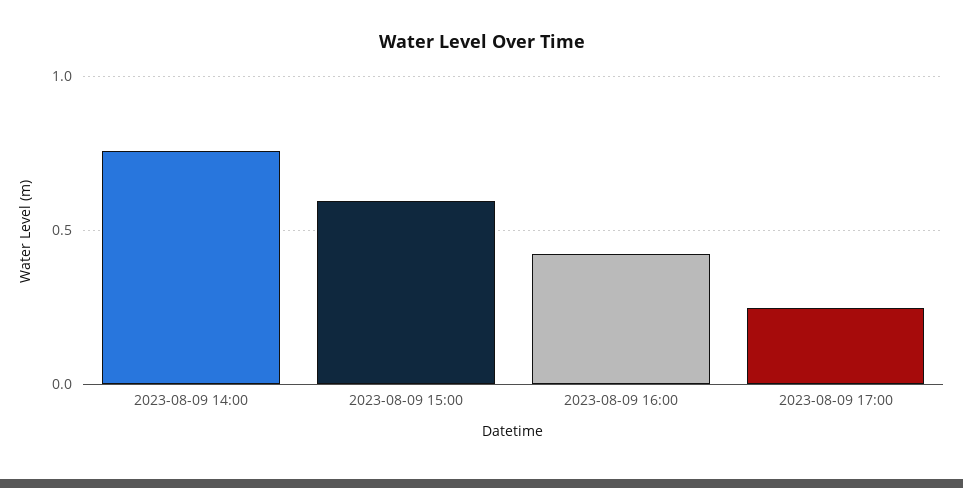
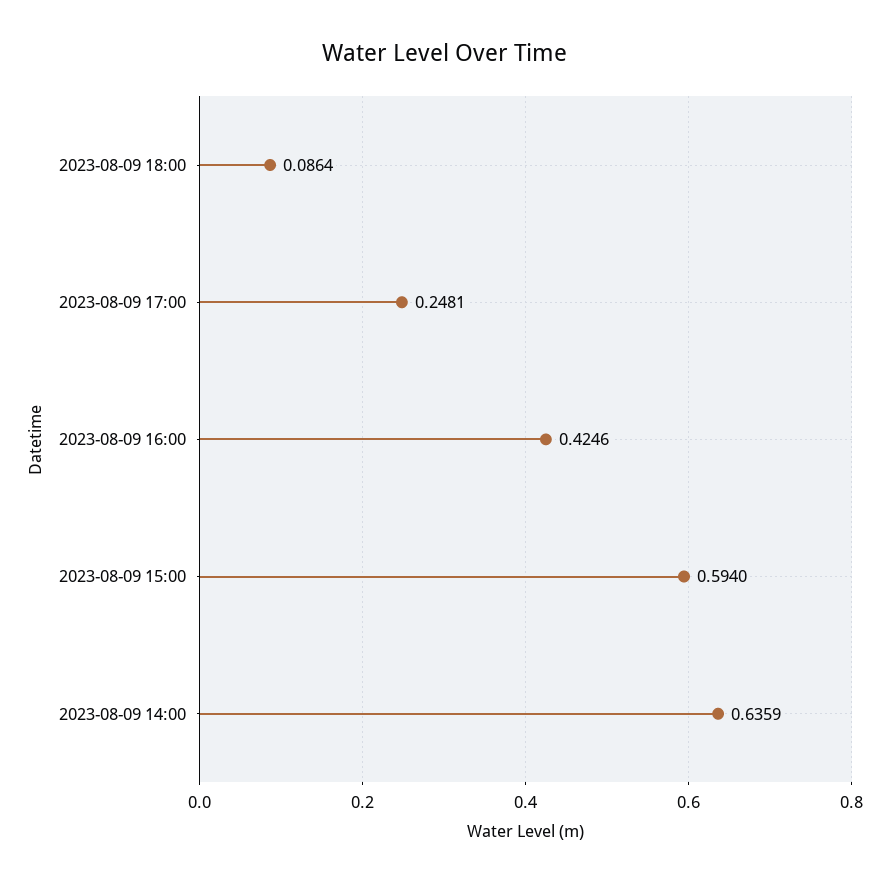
2023-08-09 14:00: 0.75 -> 0.6359
2023-08-09 18:00: none -> 0.0864

